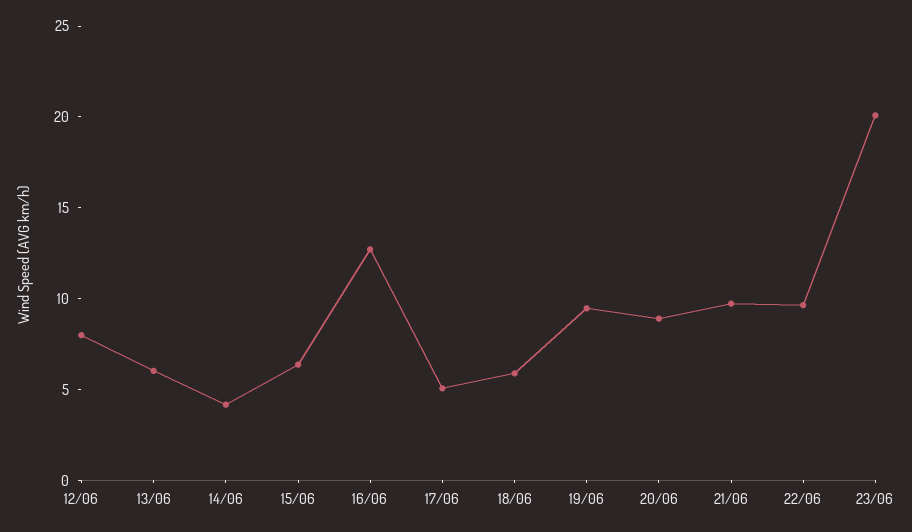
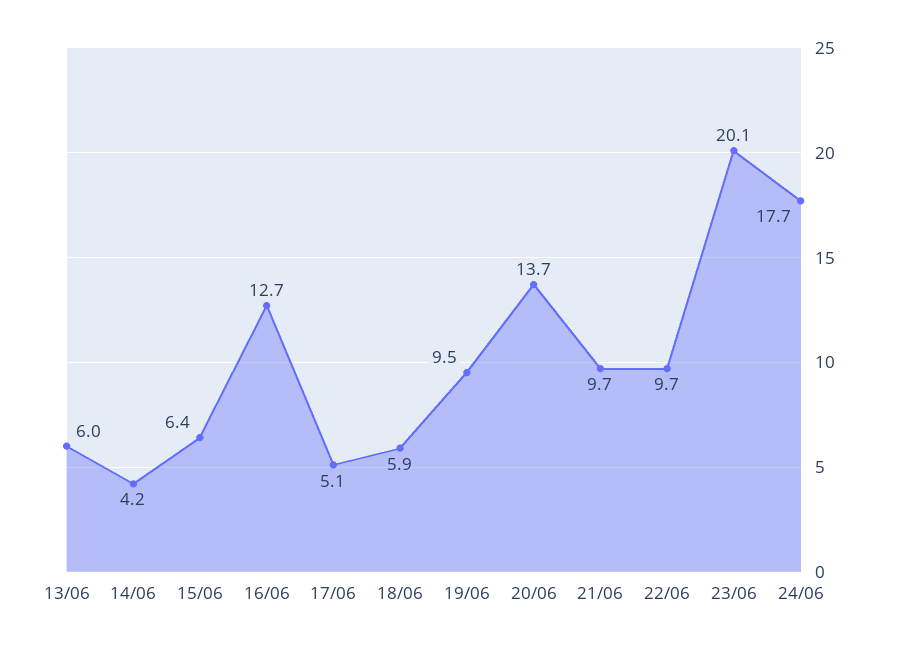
12/06: 8 -> none
20/06: 9 -> 13.7
24/06: none -> 17.7

